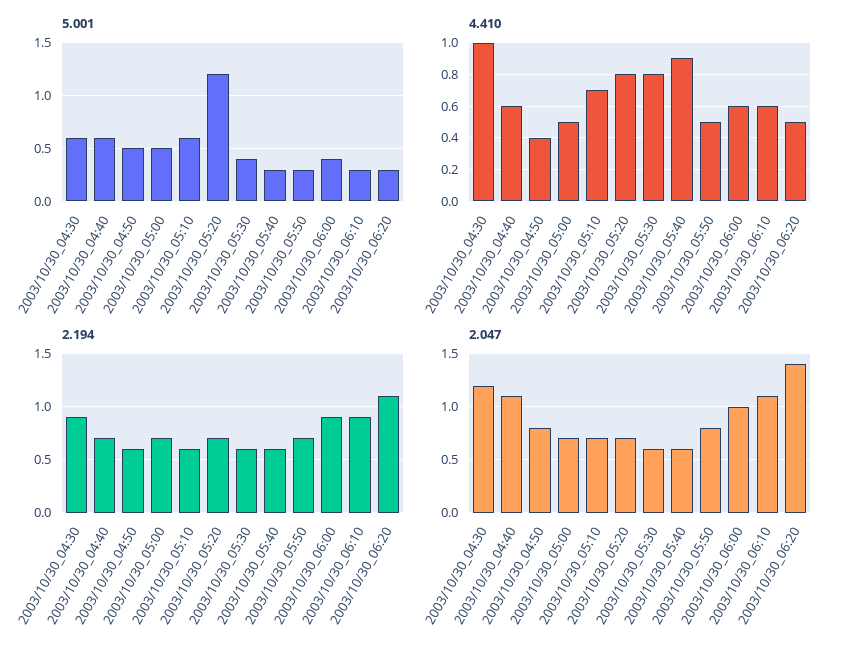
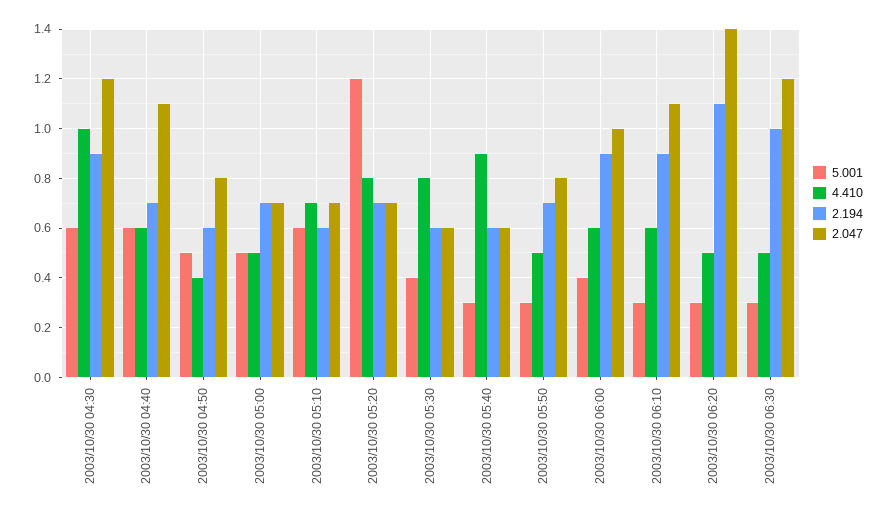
5.001, 2003/10/30 06:30: none -> 0.3
4.410, 2003/10/30 06:30: none -> 0.5
2.194, 2003/10/30 06:30: none -> 1
2.047, 2003/10/30 06:30: none -> 1.2

